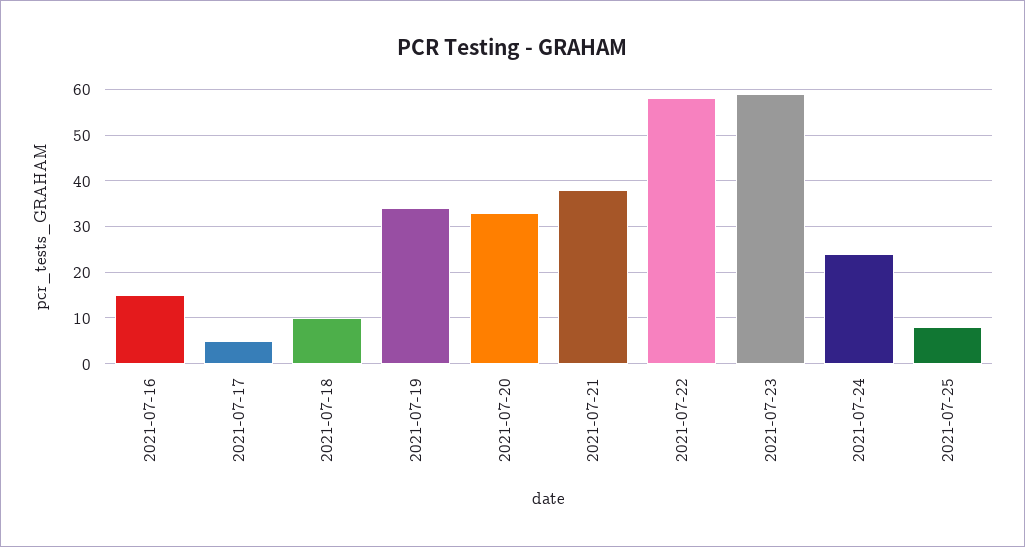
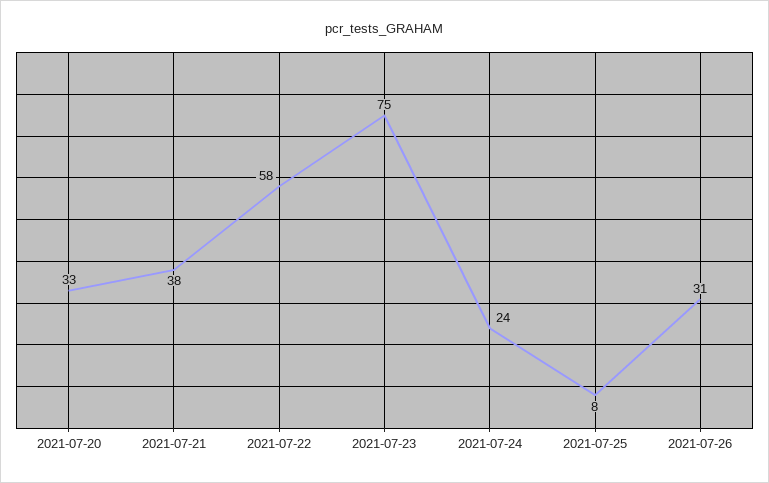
2021-07-16: 15 -> none
2021-07-17: 5 -> none
2021-07-18: 10 -> none
2021-07-19: 35 -> none
2021-07-23: 60 -> 75
2021-07-26: none -> 31

